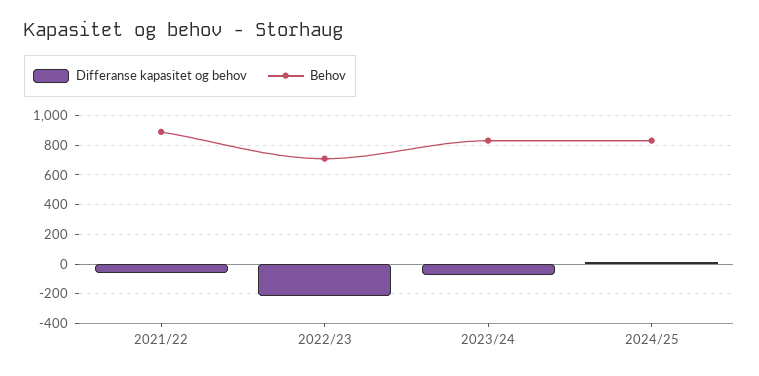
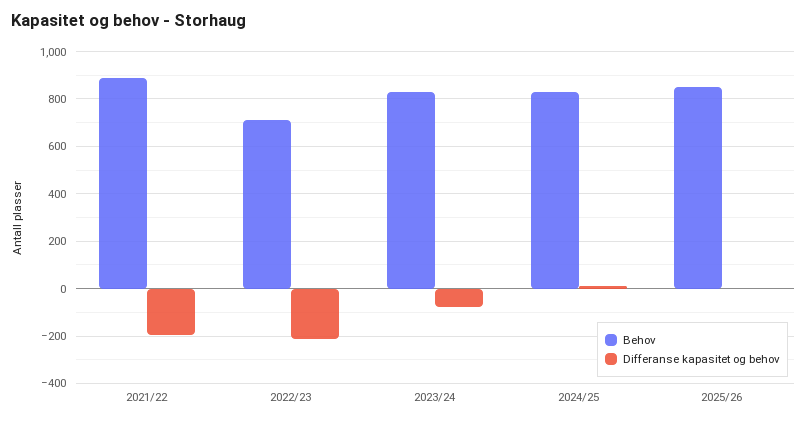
Differanse kapasitet og behov, 2021/22: -50 -> -200
Behov, 2025/26: none -> 850
Differanse kapasitet og behov, 2025/26: none -> 0

